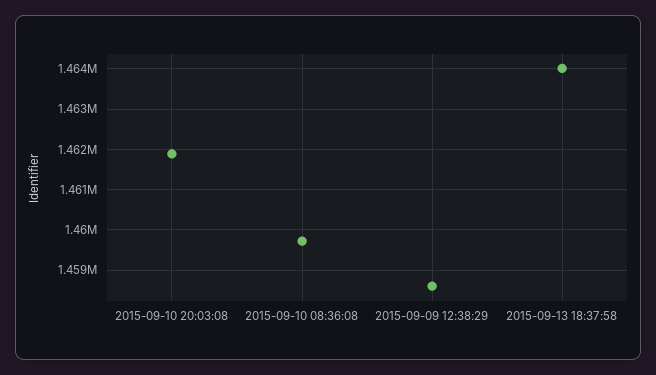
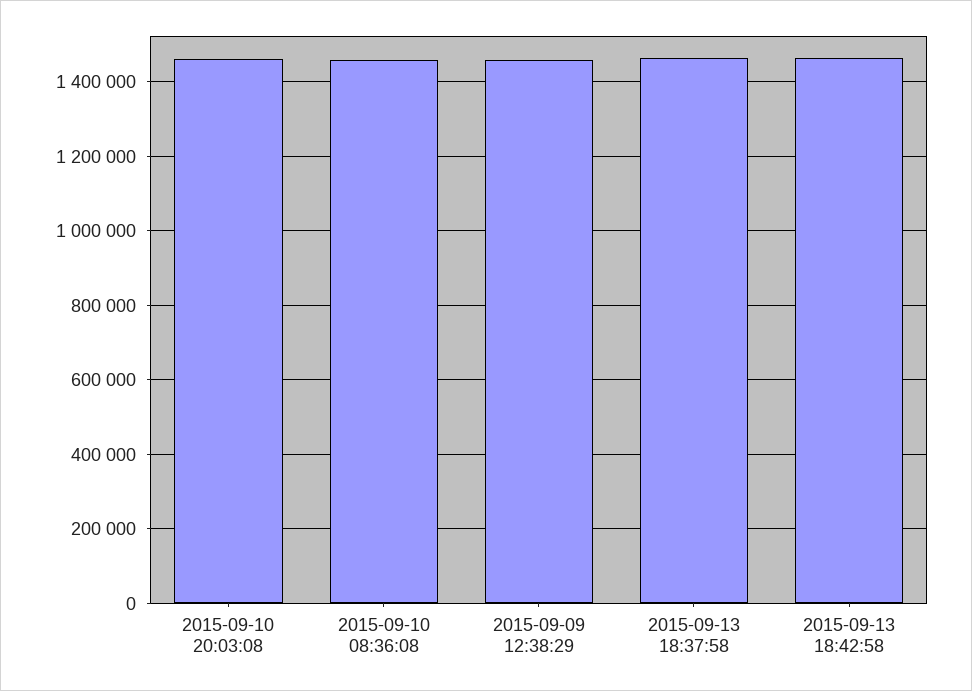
2015-09-13 18:42:58: none -> 1460000

